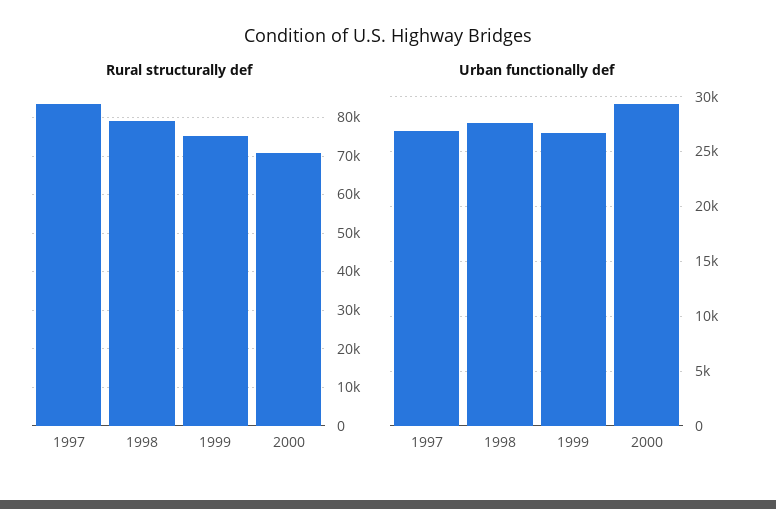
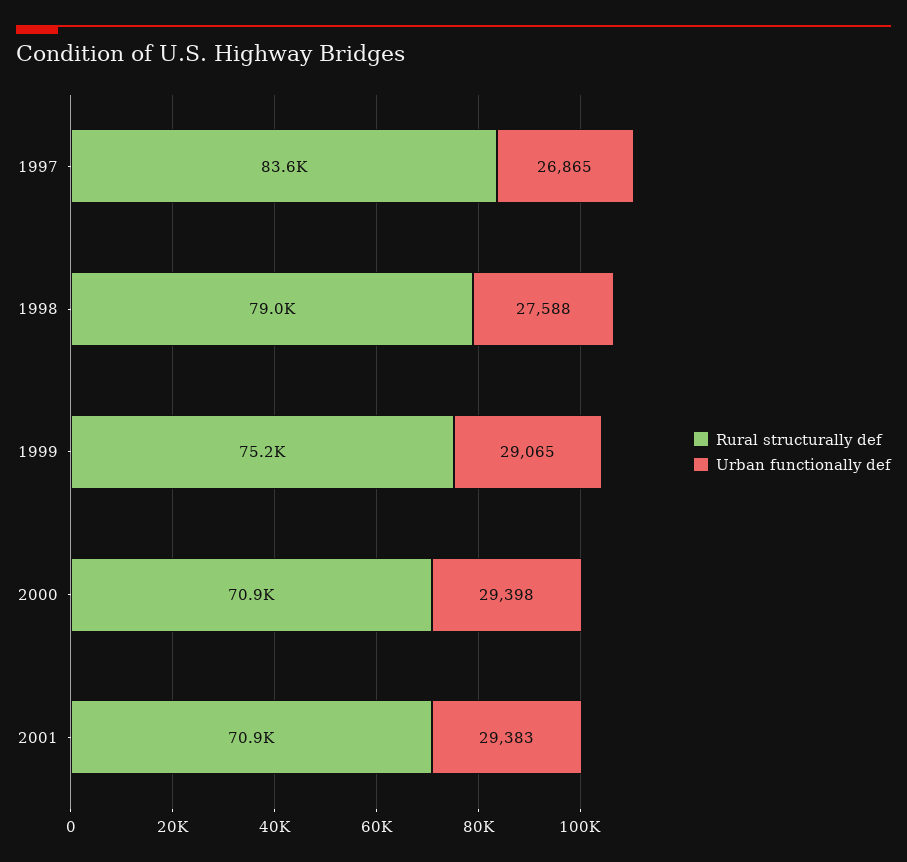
Urban functionally def, 1999: 27000 -> 29065
Rural structurally def, 2001: none -> 70900
Urban functionally def, 2001: none -> 29383

